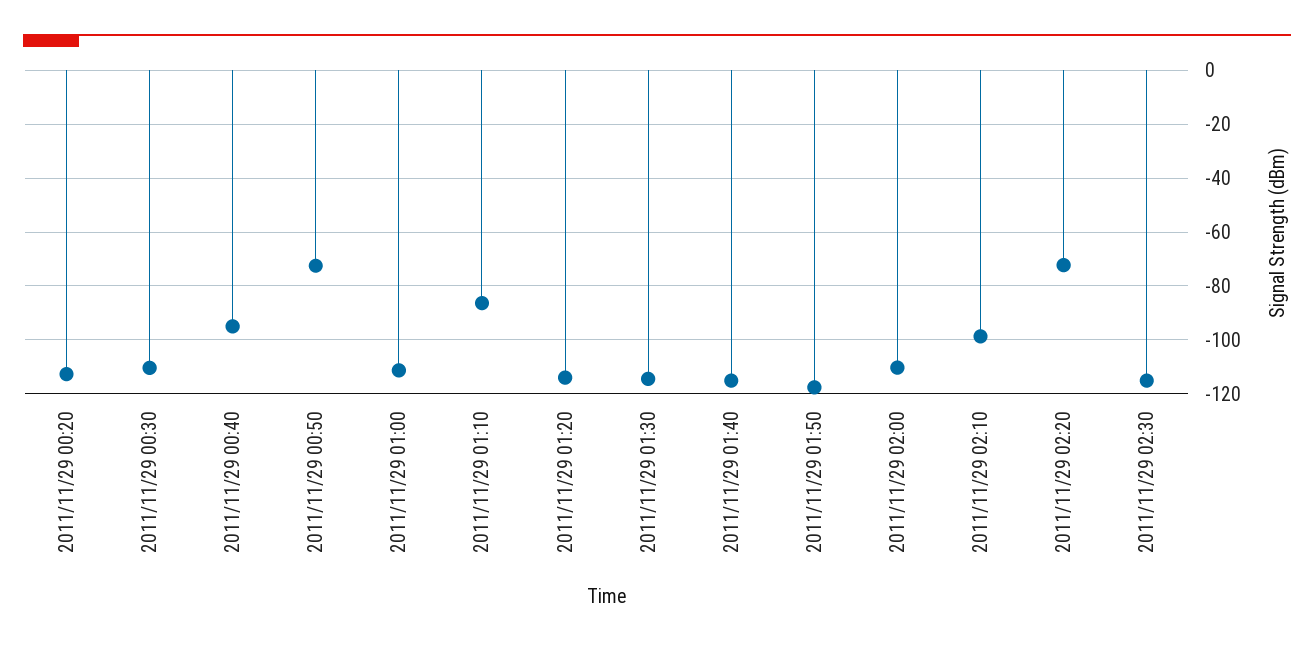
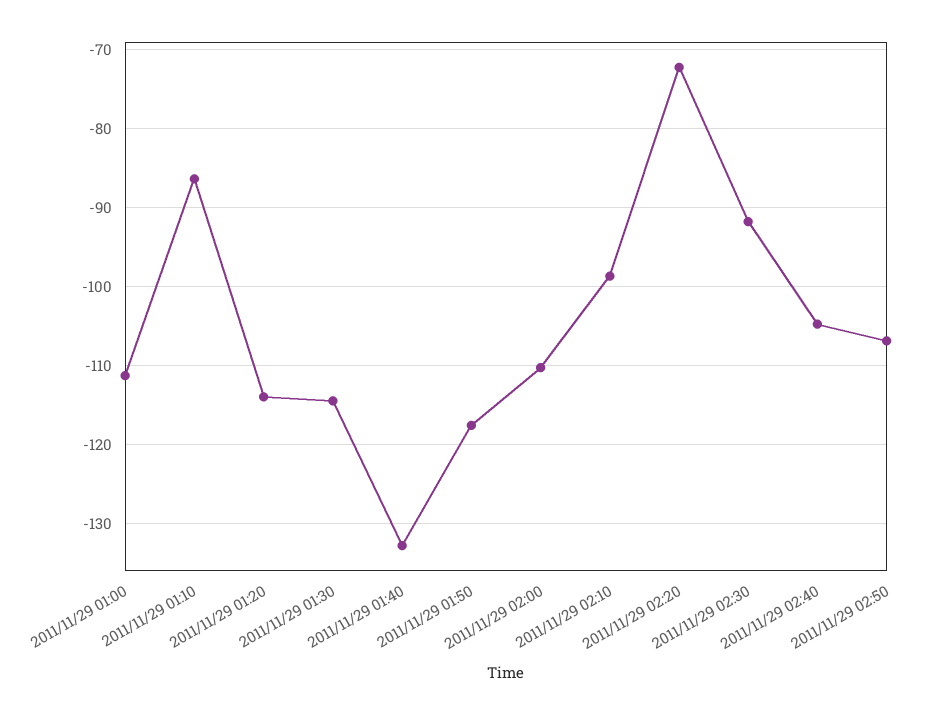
2011/11/29 00:20: -112.5 -> none
2011/11/29 00:30: -110 -> none
2011/11/29 00:40: -95 -> none
2011/11/29 00:50: -72.5 -> none
2011/11/29 01:40: -115 -> -133
2011/11/29 02:30: -115 -> -92
2011/11/29 02:40: none -> -105
2011/11/29 02:50: none -> -107

